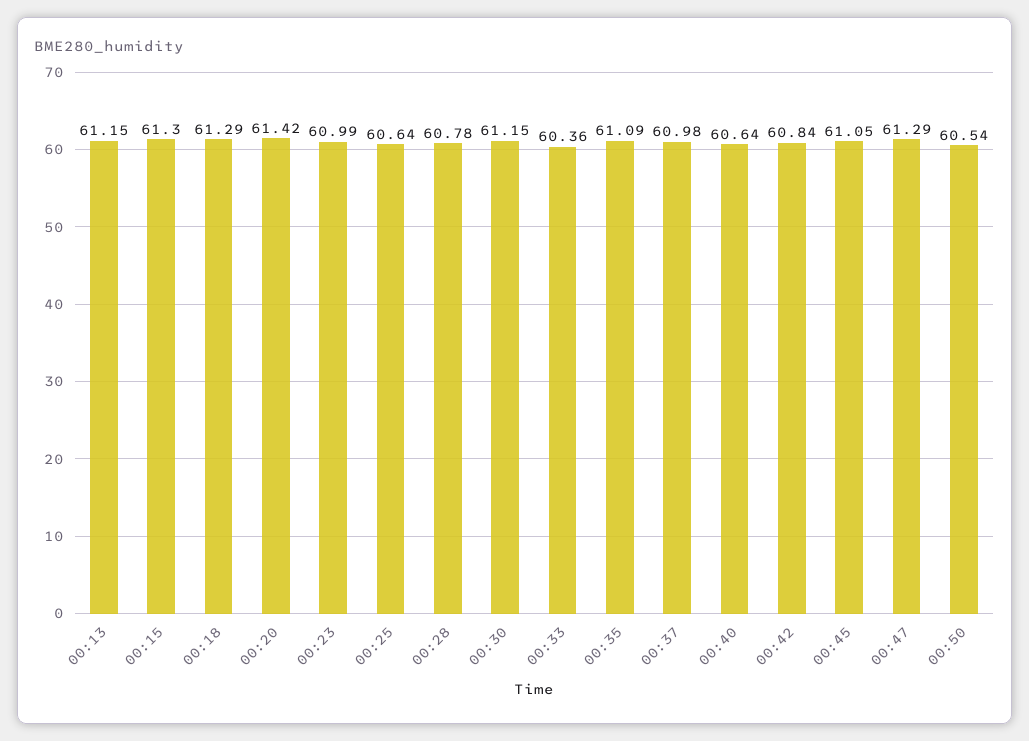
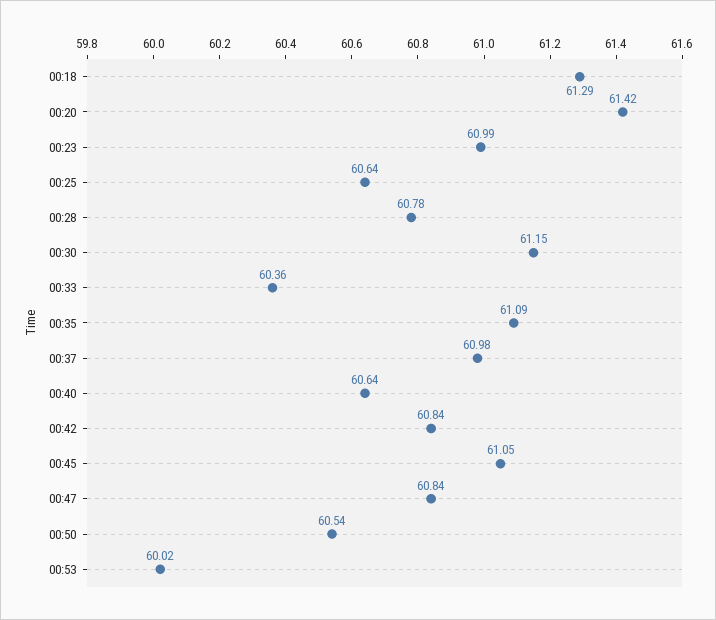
00:13: 61.15 -> none
00:15: 61.3 -> none
00:47: 61.29 -> 60.84
00:53: none -> 60.02

